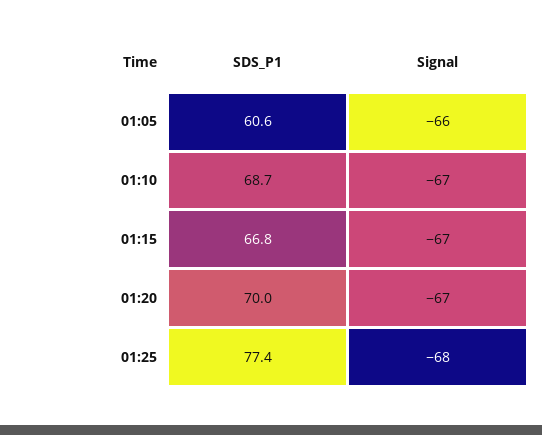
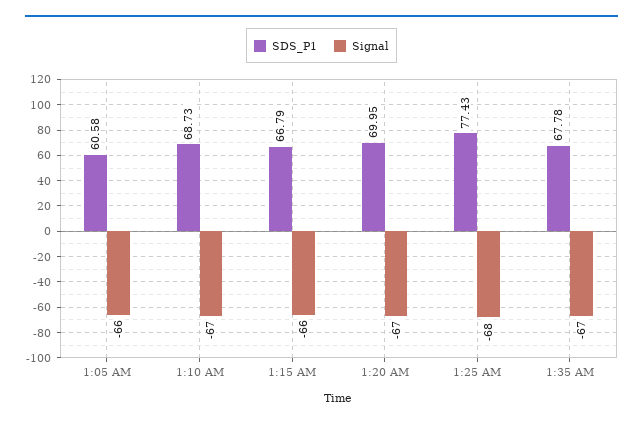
Signal, 01:15: -67 -> -66
SDS_P1, 1:35 AM: none -> 67.78
Signal, 1:35 AM: none -> -67

